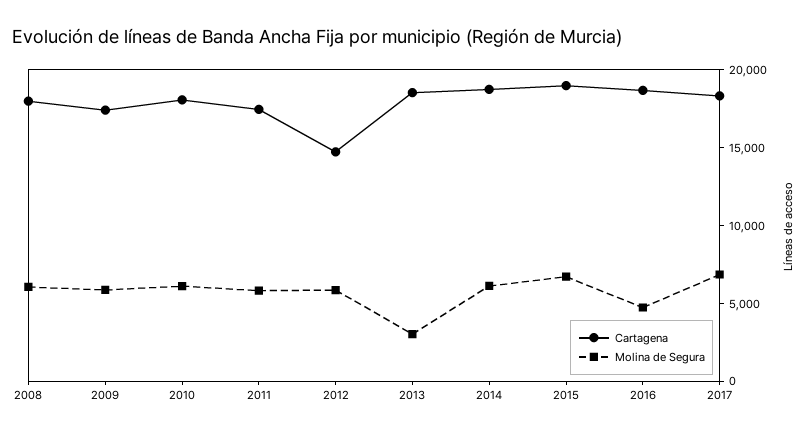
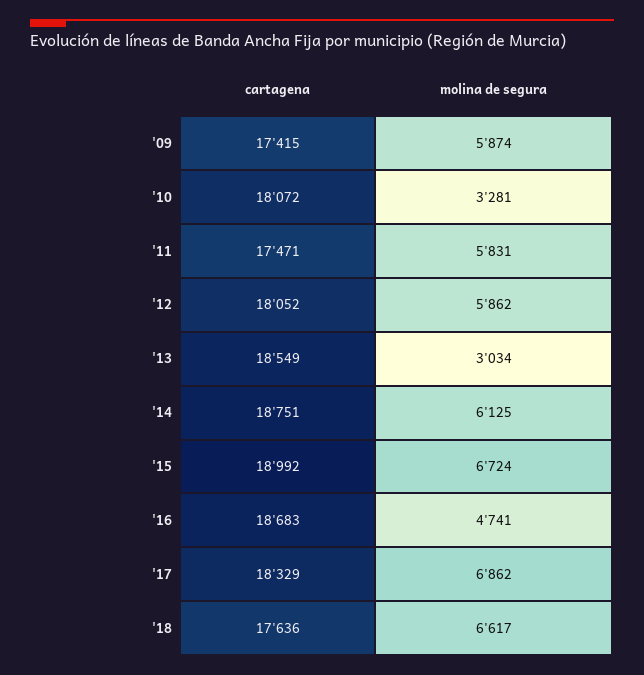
Cartagena, 2008: 18000 -> none
Molina de Segura, 2008: 6000 -> none
Molina de Segura, 2010: 6000 -> 3281
Cartagena, 2012: 15000 -> 18052
Cartagena, '18: none -> 17636
Molina de Segura, '18: none -> 6617

